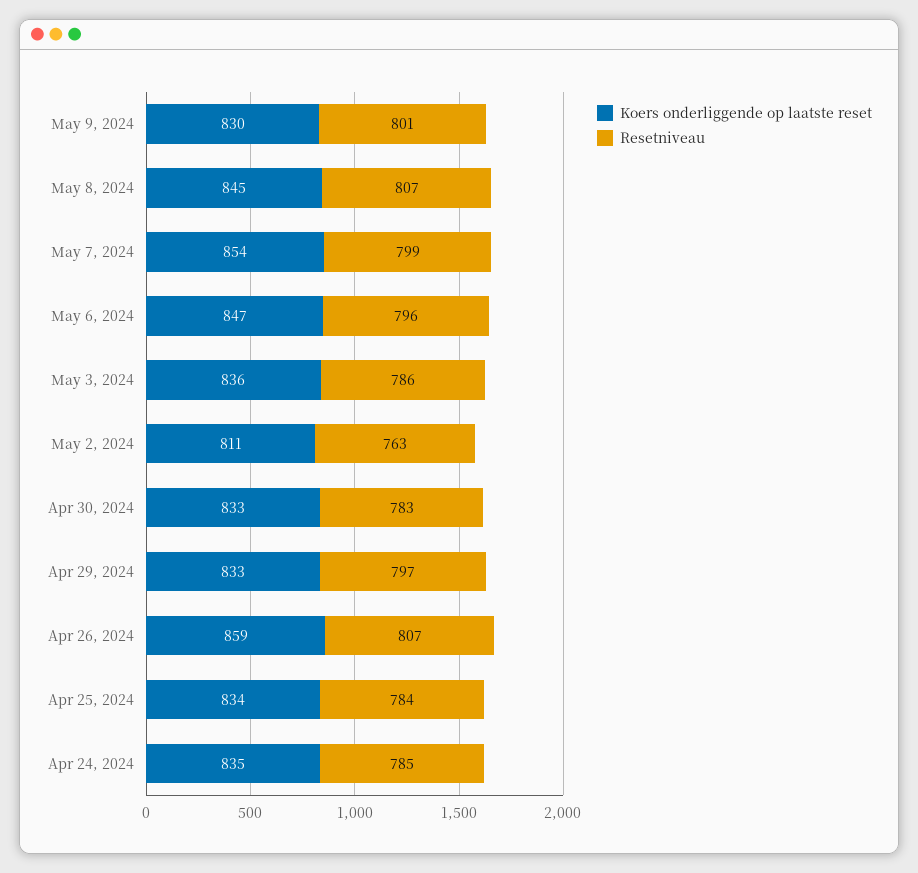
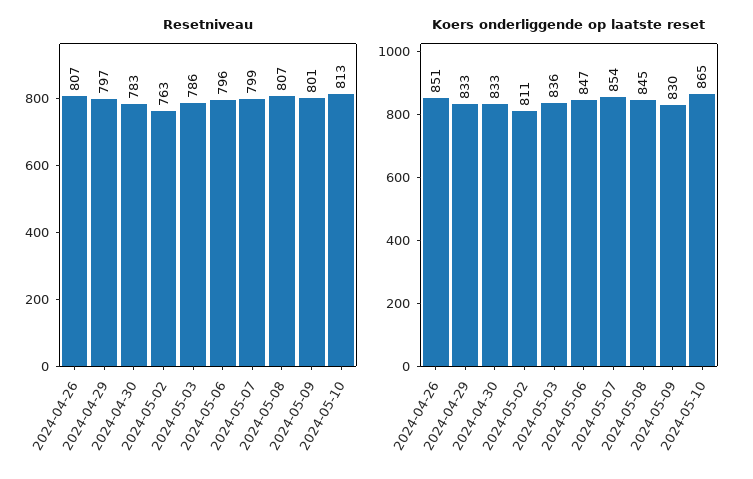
Koers onderliggende op laatste reset, Apr 26, 2024: 859 -> 851
Koers onderliggende op laatste reset, Apr 25, 2024: 834 -> none
Resetniveau, Apr 25, 2024: 784 -> none
Koers onderliggende op laatste reset, Apr 24, 2024: 835 -> none
Resetniveau, Apr 24, 2024: 785 -> none
Resetniveau, 2024-05-10: none -> 813
Koers onderliggende op laatste reset, 2024-05-10: none -> 865

